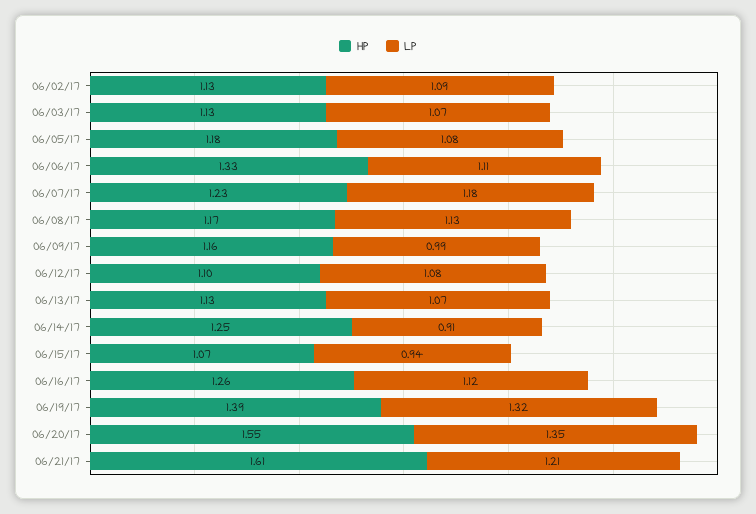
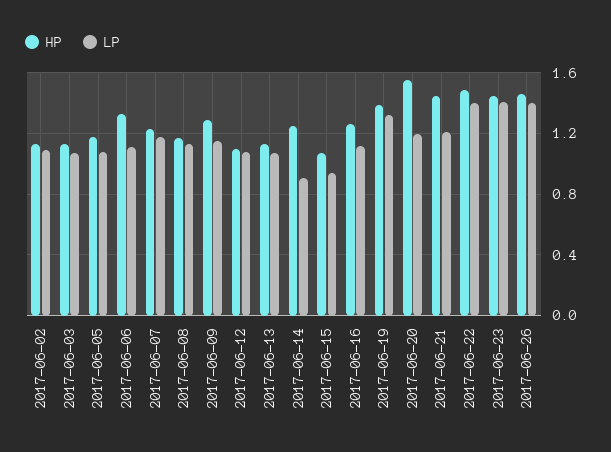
HP, 06/09/17: 1.16 -> 1.3
LP, 06/09/17: 0.99 -> 1.15
LP, 06/20/17: 1.35 -> 1.2
HP, 06/21/17: 1.61 -> 1.45
HP, 2017-06-22: none -> 1.5
LP, 2017-06-22: none -> 1.4
HP, 2017-06-23: none -> 1.45
LP, 2017-06-23: none -> 1.4
HP, 2017-06-26: none -> 1.45
LP, 2017-06-26: none -> 1.4

